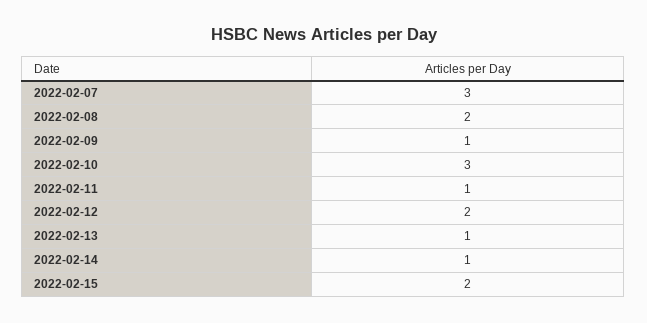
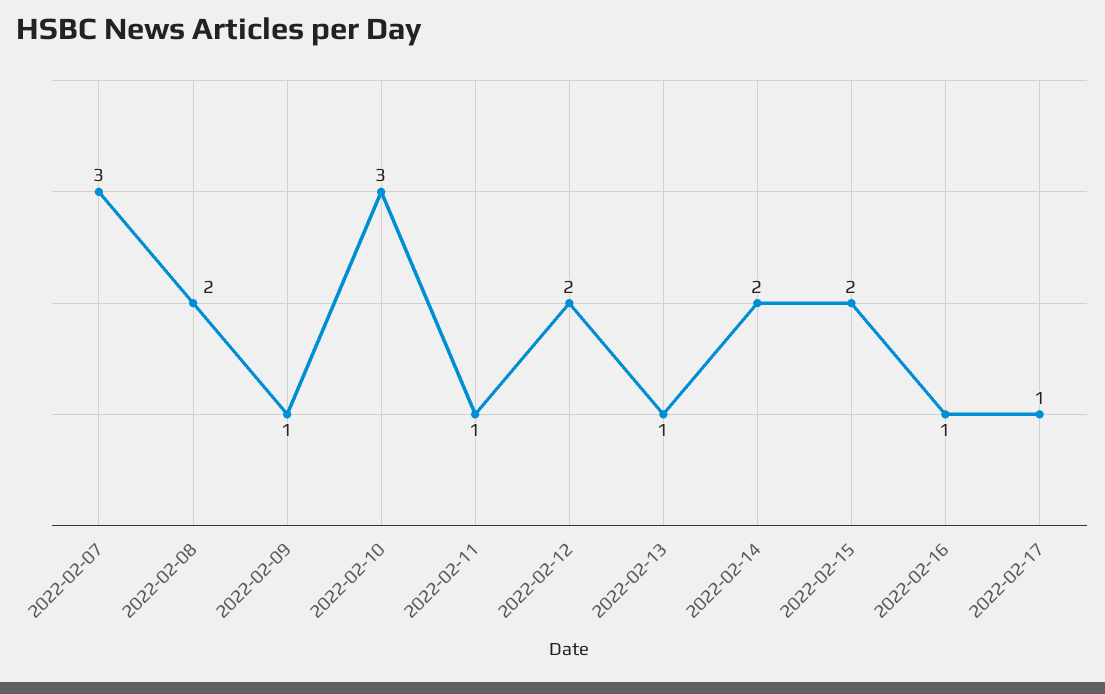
2022-02-14: 1 -> 2
2022-02-16: none -> 1
2022-02-17: none -> 1

